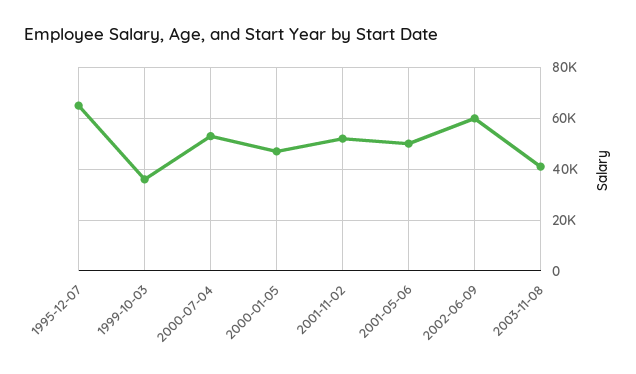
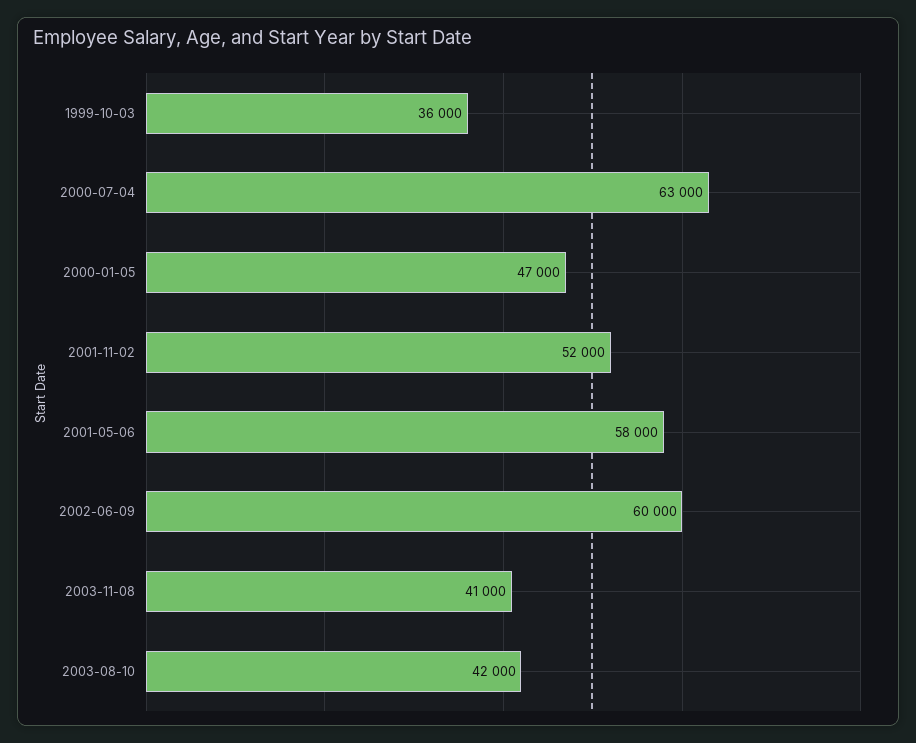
1995-12-07: 65000 -> none
2000-07-04: 52500 -> 63000
2001-05-06: 50000 -> 58000
2003-08-10: none -> 42000

